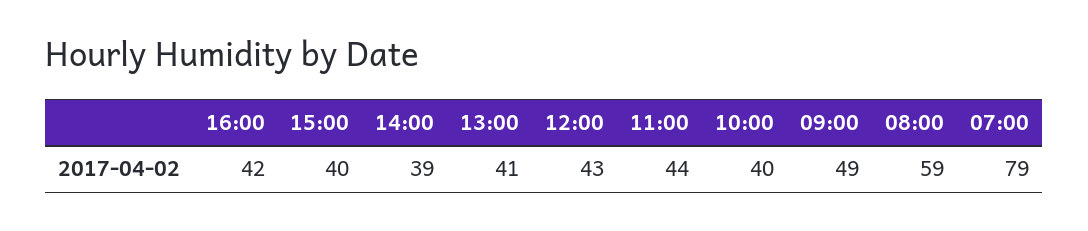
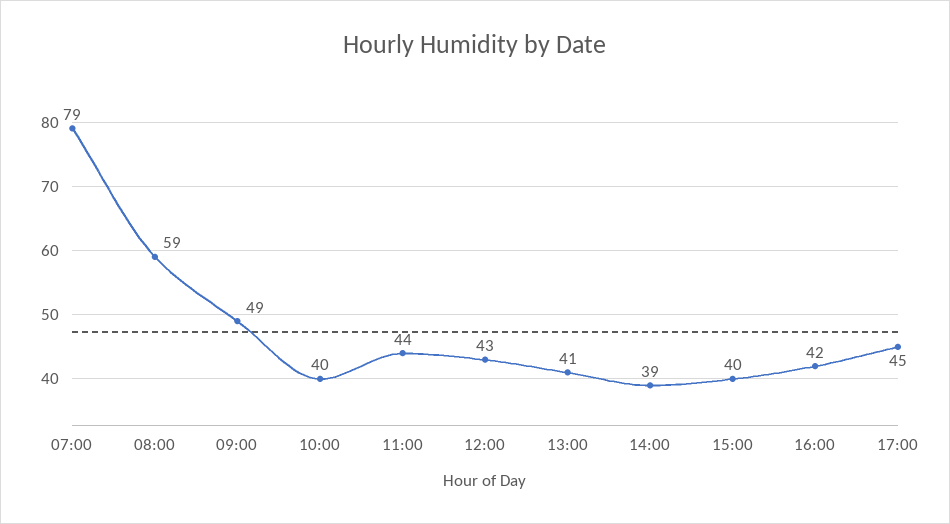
17:00: none -> 45

